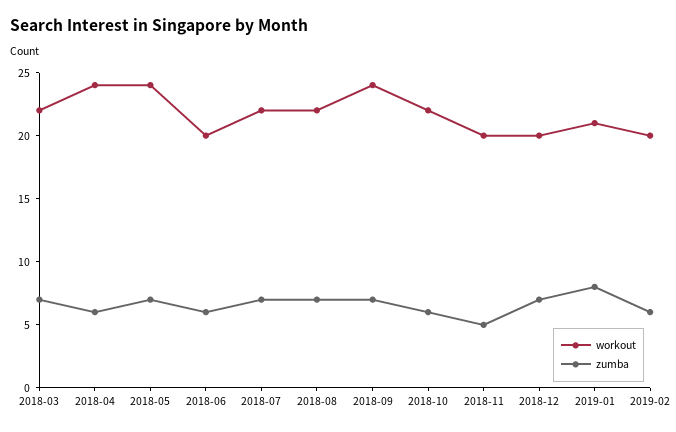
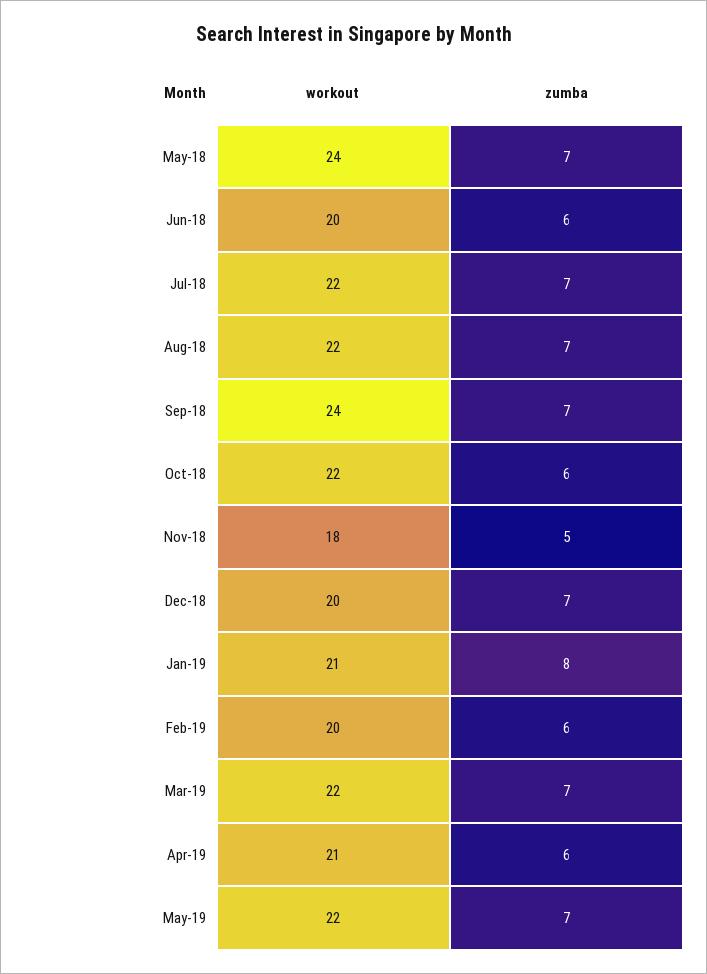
workout, 2018-03: 22 -> none
zumba, 2018-03: 7 -> none
workout, 2018-04: 24 -> none
zumba, 2018-04: 6 -> none
workout, 2018-11: 20 -> 18
workout, Mar-19: none -> 22
zumba, Mar-19: none -> 7
workout, Apr-19: none -> 21
zumba, Apr-19: none -> 6
workout, May-19: none -> 22
zumba, May-19: none -> 7

